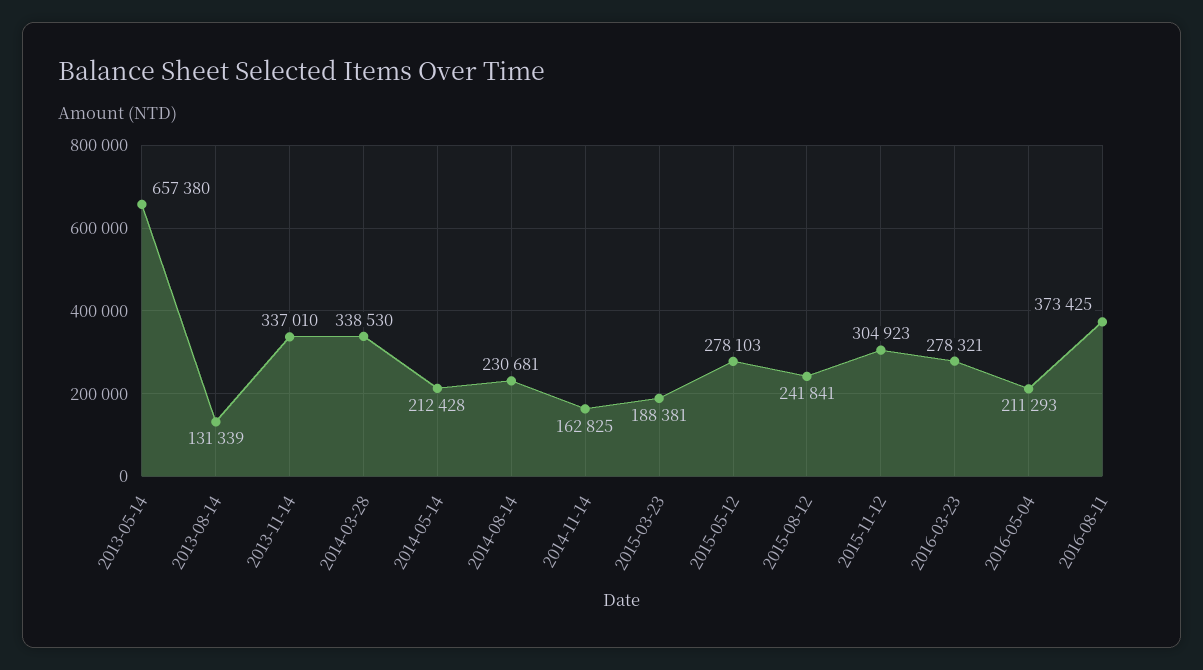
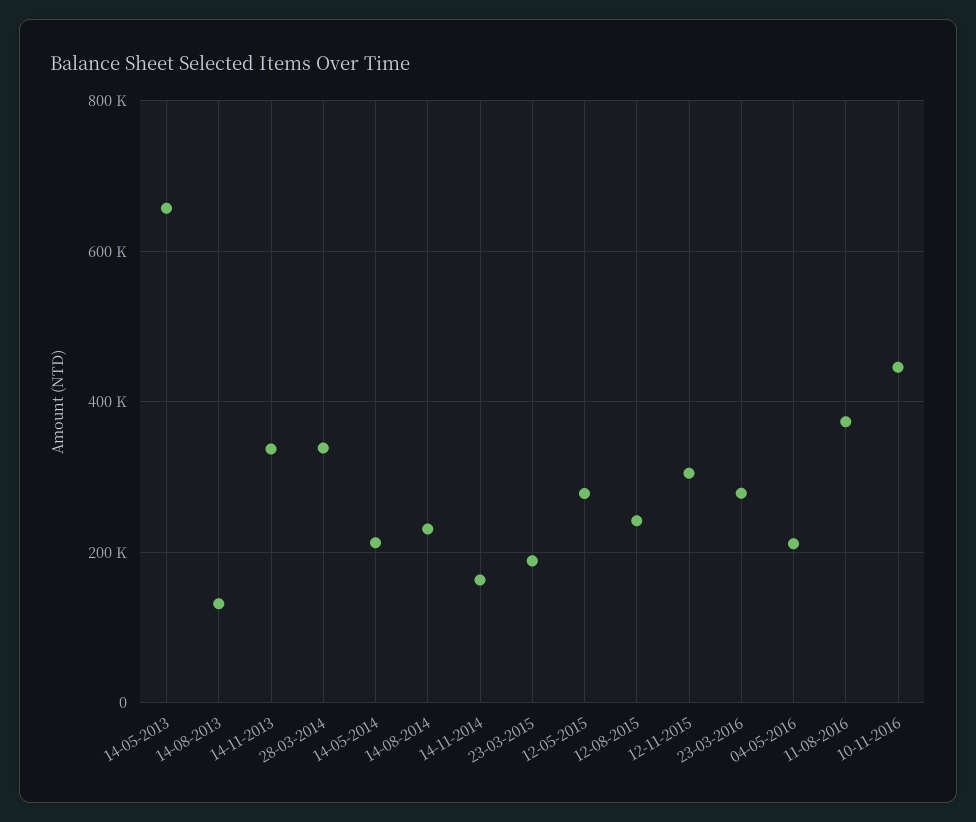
10-11-2016: none -> 440000

